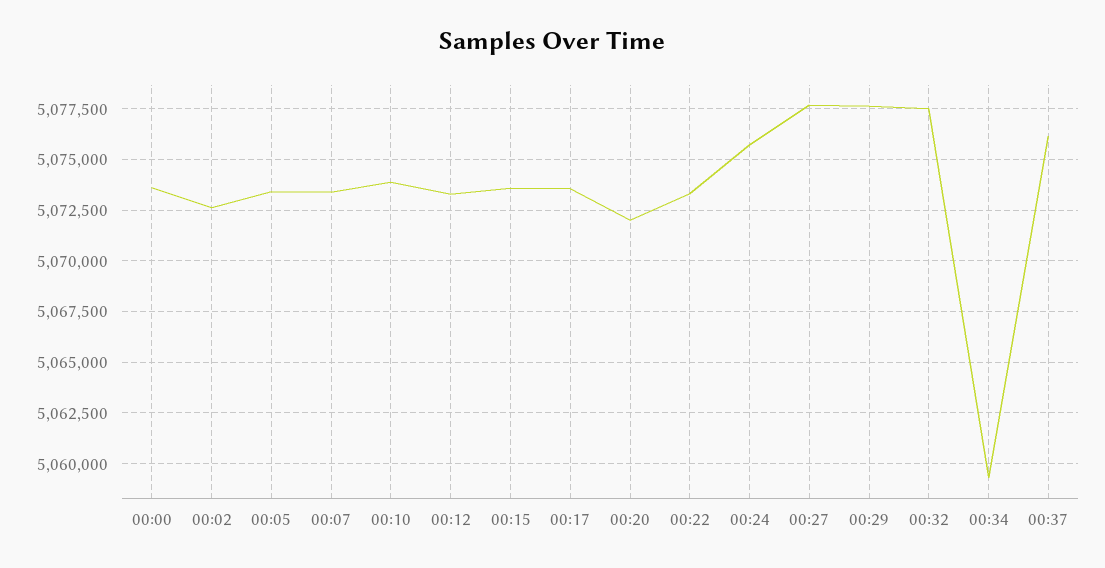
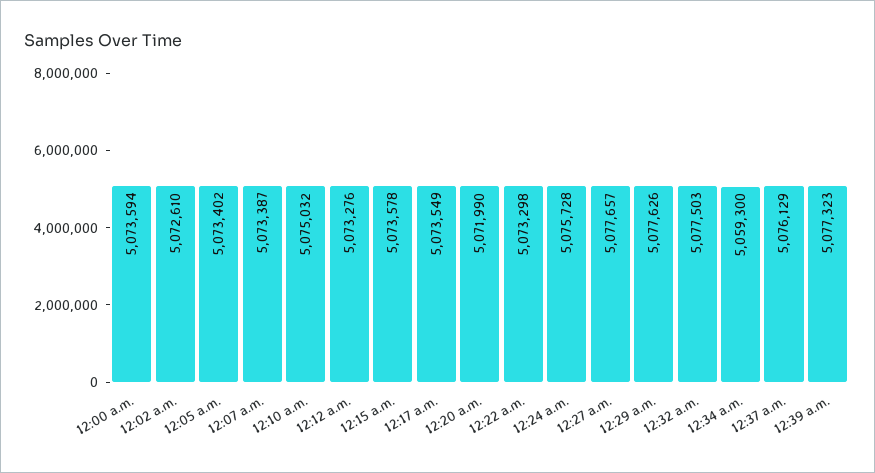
00:10: 5074000 -> 5075032
12:39 a.m.: none -> 5077323

